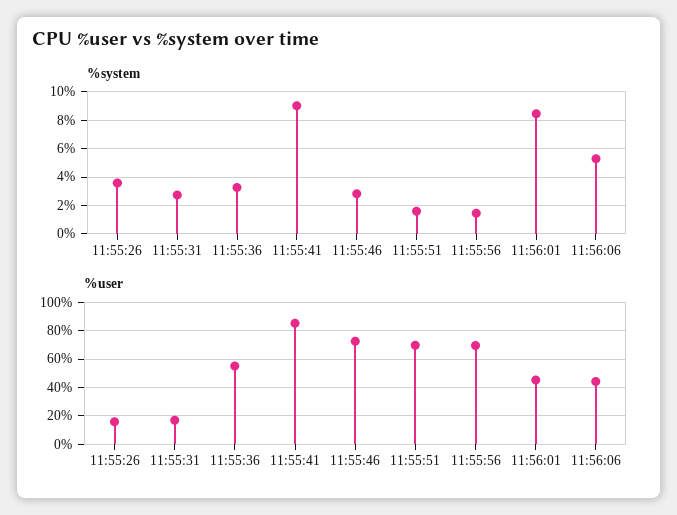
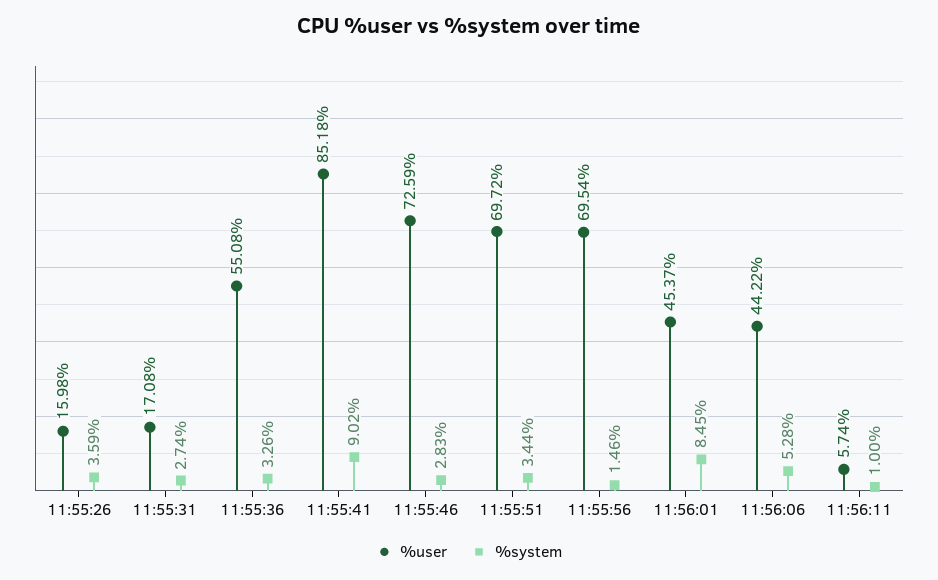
%system, 11:55:51: 1.5 -> 3.44
%user, 11:56:11: none -> 5.74
%system, 11:56:11: none -> 1

